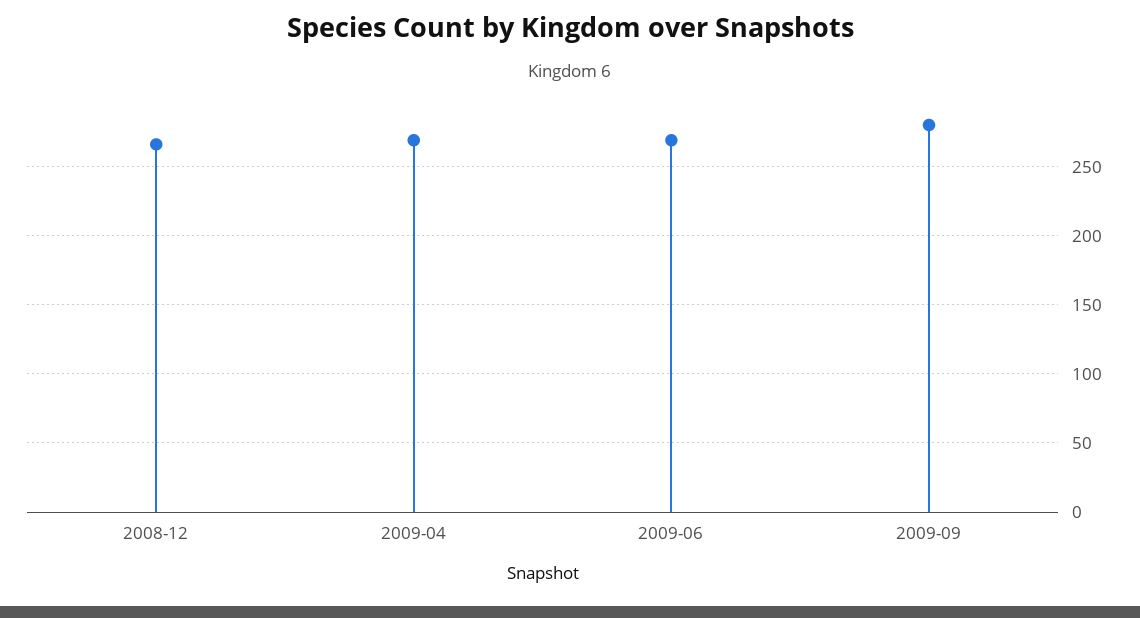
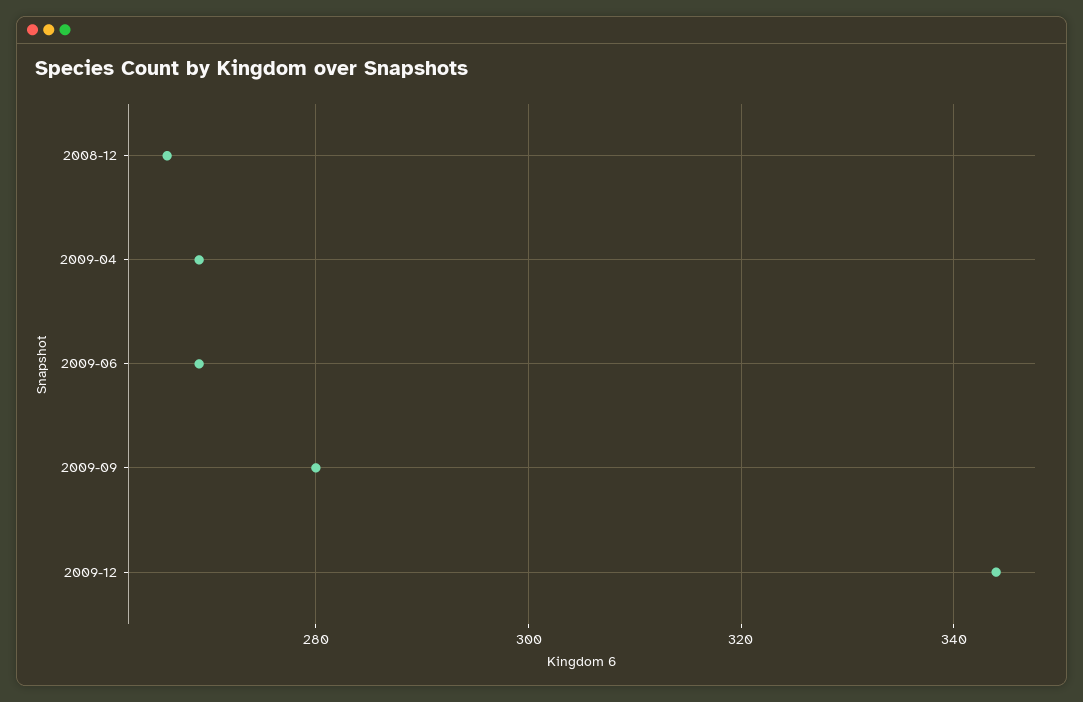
2009-12: none -> 345

